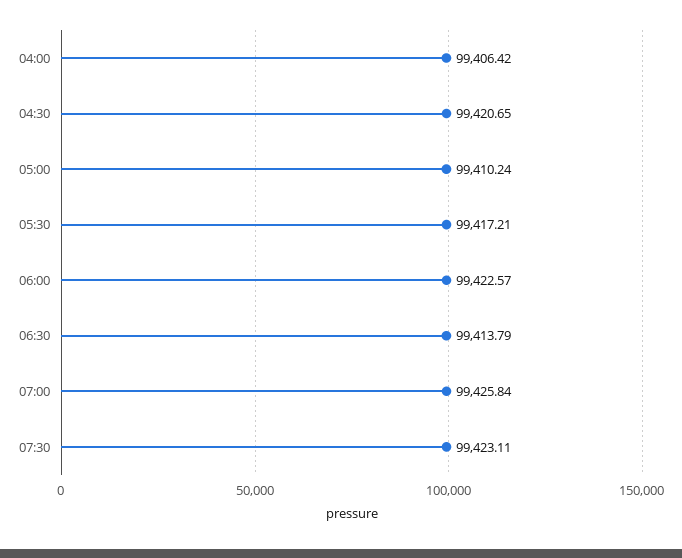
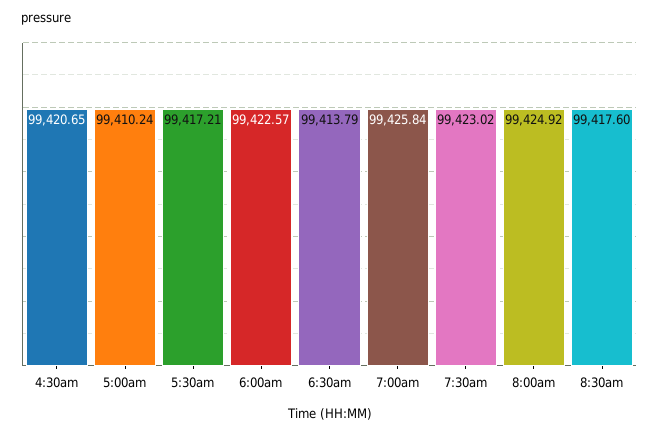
04:00: 99406.42 -> none
07:30: 99423.11 -> 99423.02
8:00am: none -> 99424.92
8:30am: none -> 99417.6

